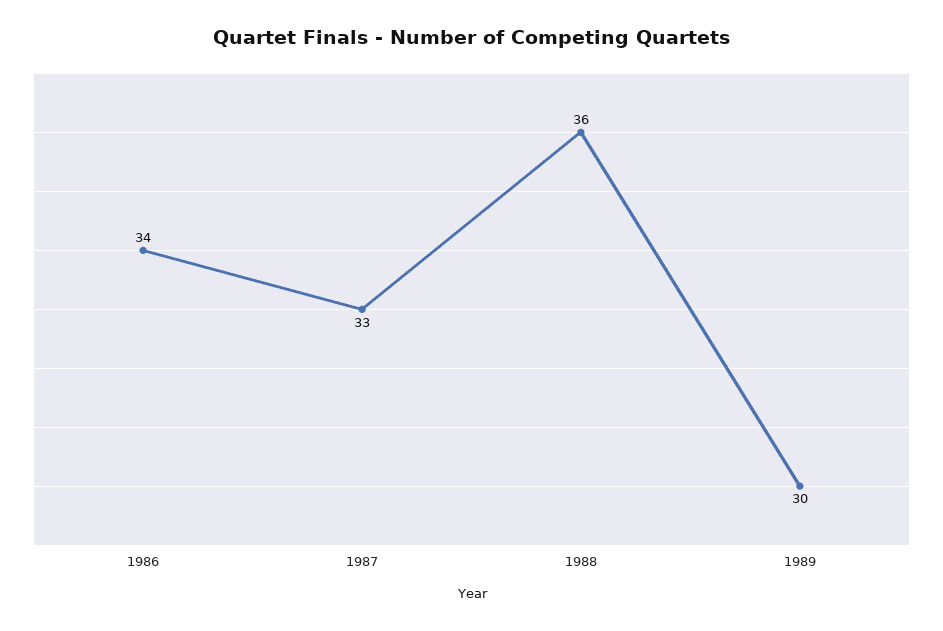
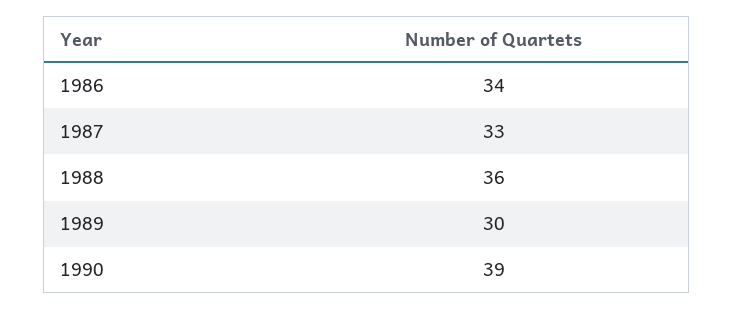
1990: none -> 39

